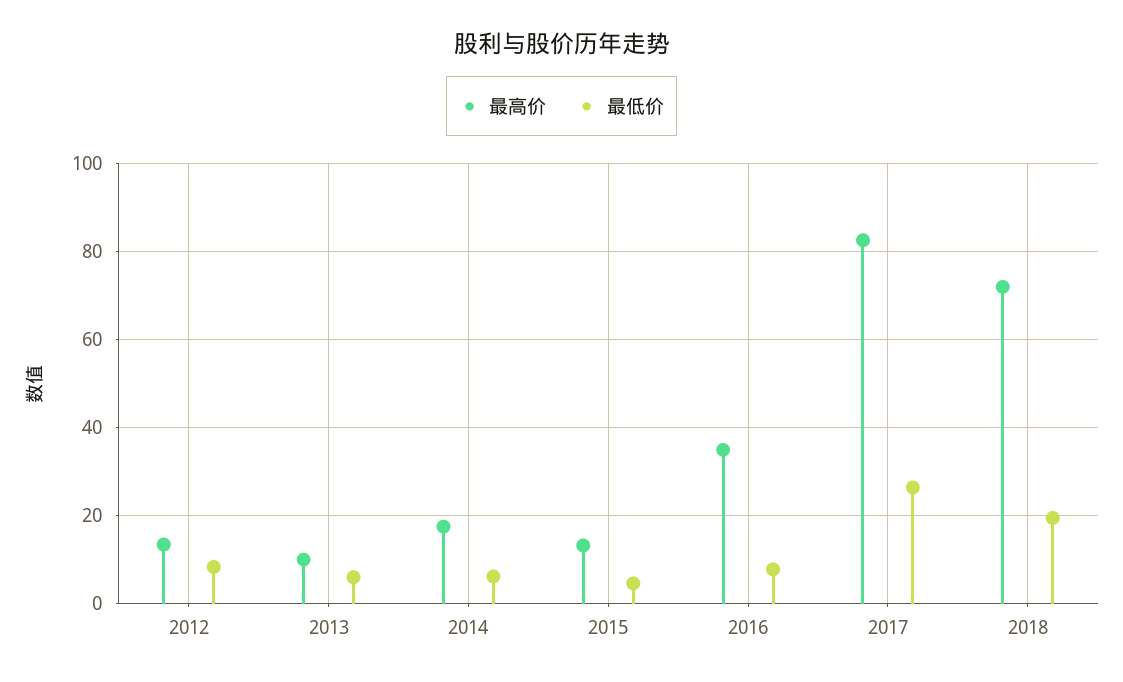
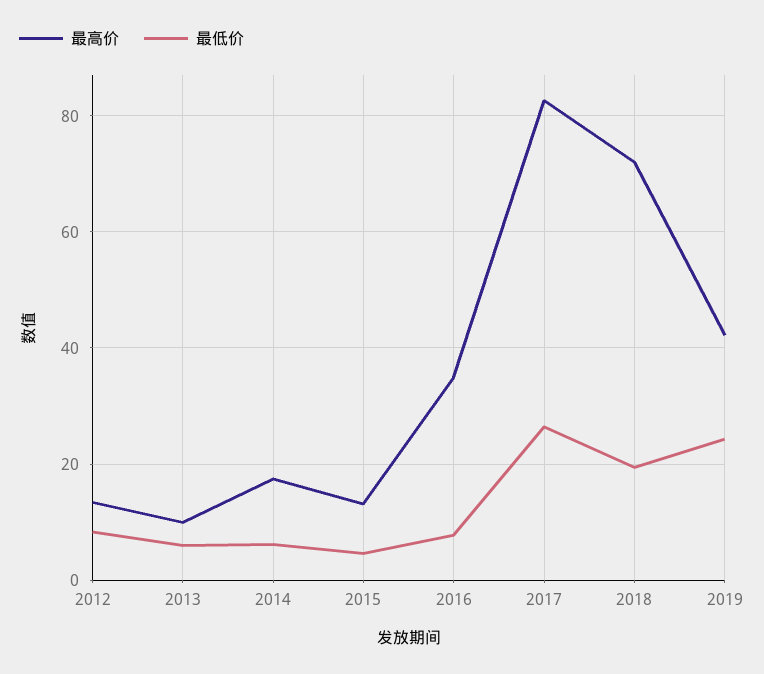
最高价, 2019: none -> 42
最低价, 2019: none -> 24

